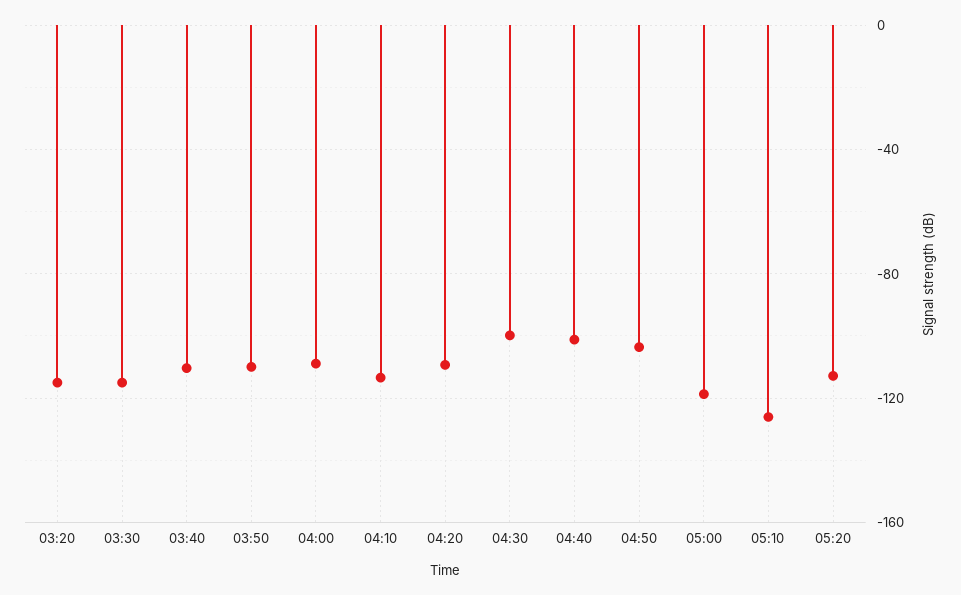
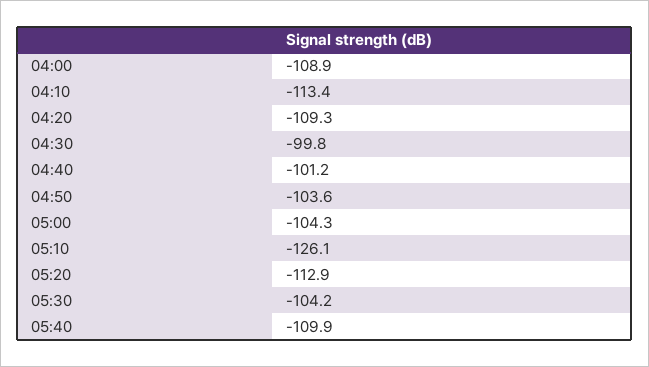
03:20: -115 -> none
03:30: -115 -> none
03:40: -110 -> none
03:50: -110 -> none
05:00: -120 -> -104.3
05:30: none -> -104.2
05:40: none -> -109.9

